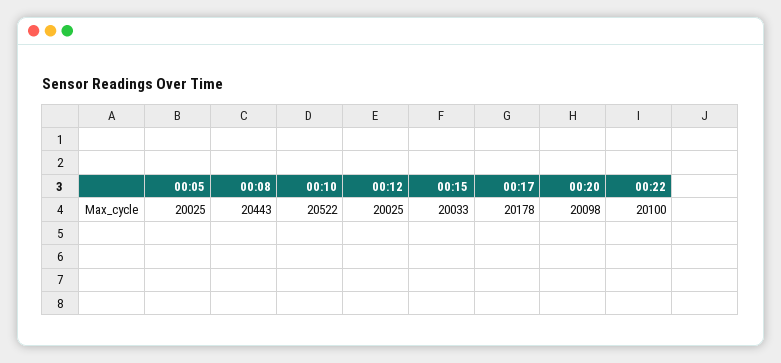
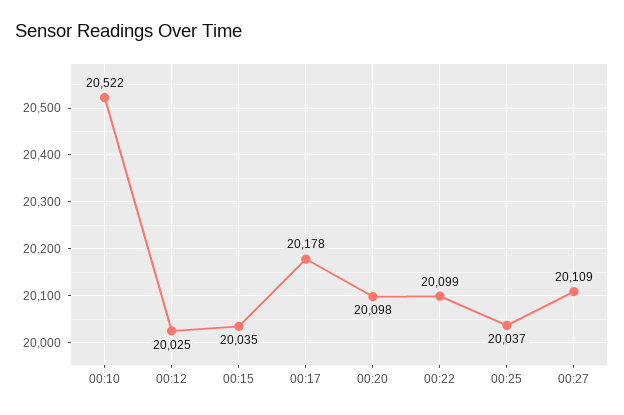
00:05: 20025 -> none
00:08: 20443 -> none
00:15: 20033 -> 20035
00:22: 20100 -> 20099
00:25: none -> 20037
00:27: none -> 20109

